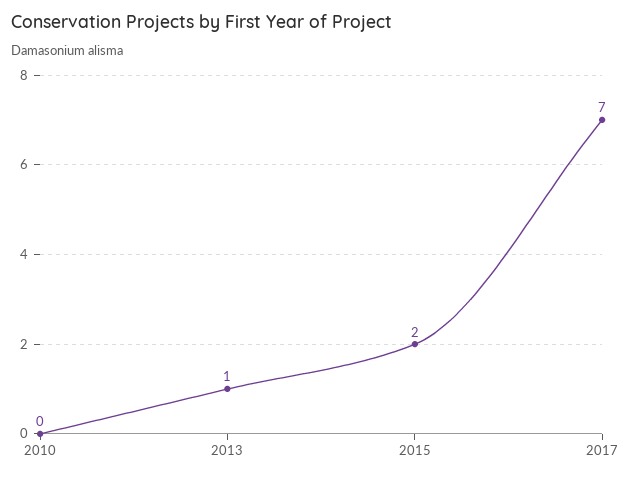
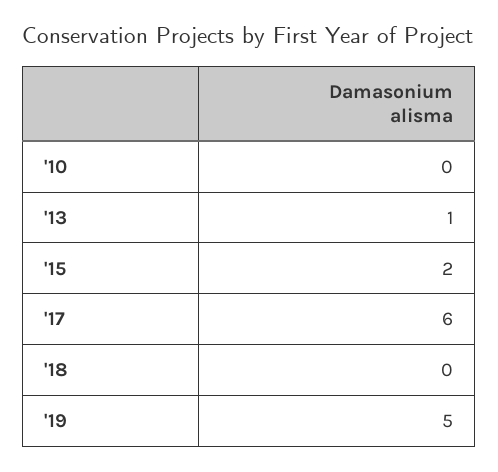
2017: 7 -> 6
'18: none -> 0
'19: none -> 5

